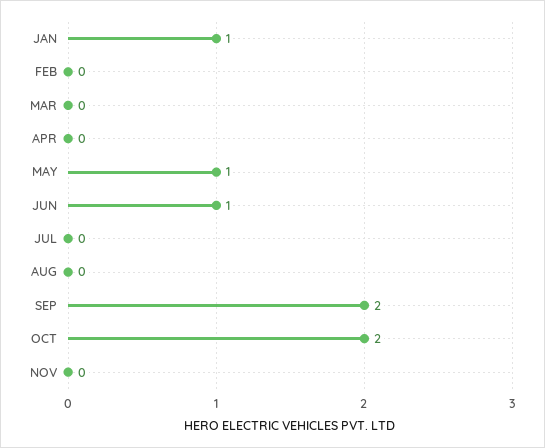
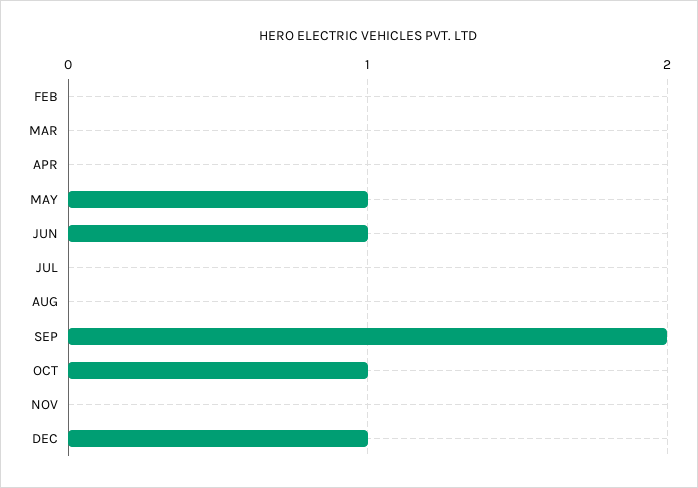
JAN: 1 -> none
OCT: 2 -> 1
DEC: none -> 1

